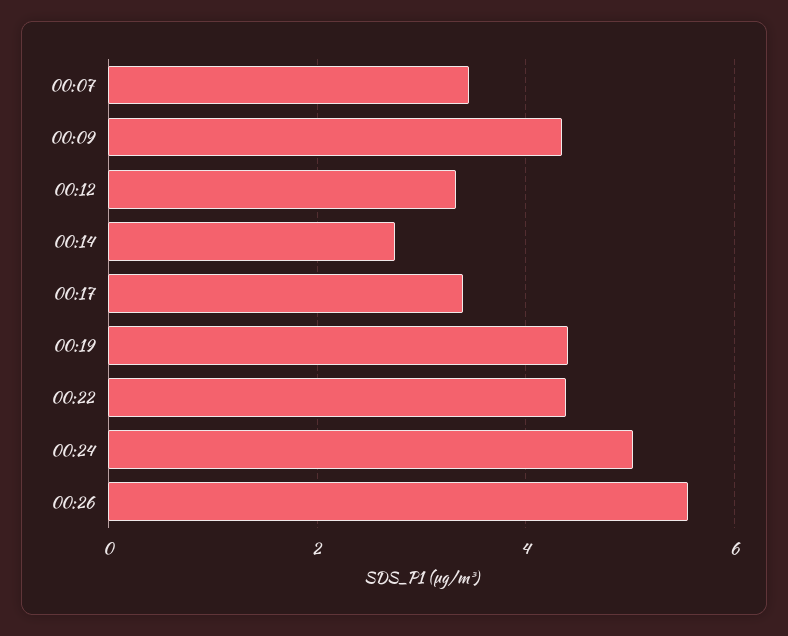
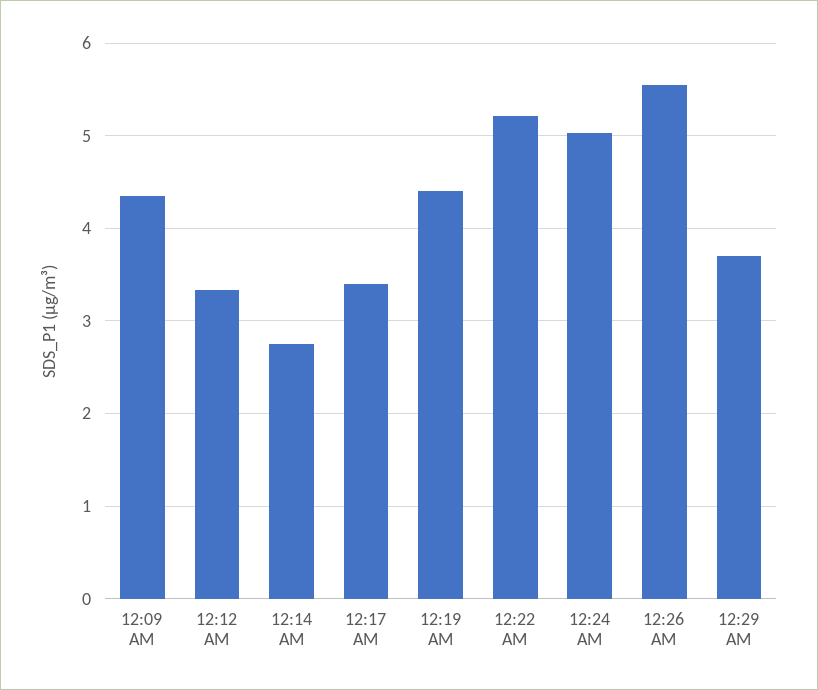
00:07: 3.4 -> none
00:22: 4.4 -> 5.2
12:29 AM: none -> 3.7

